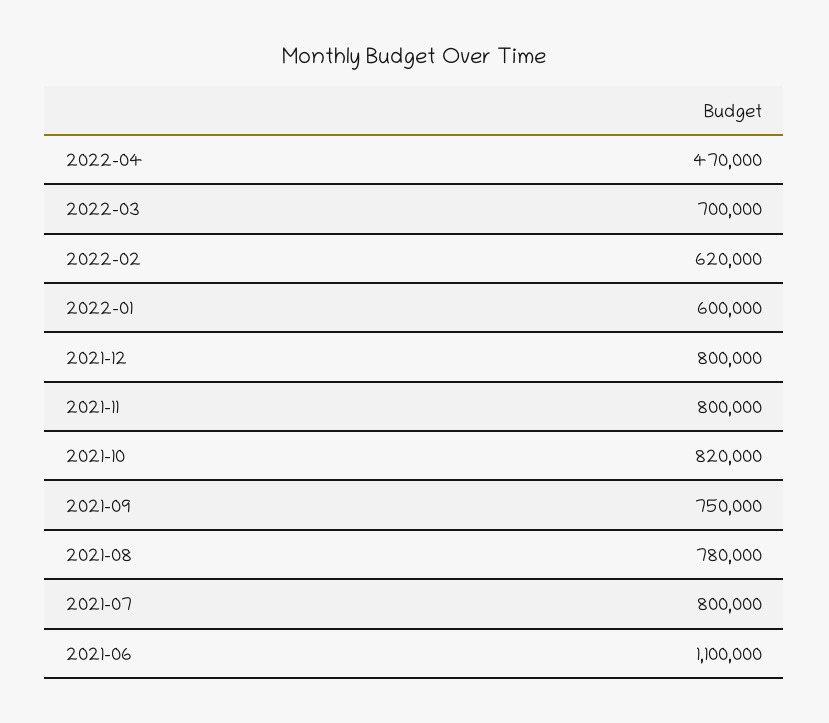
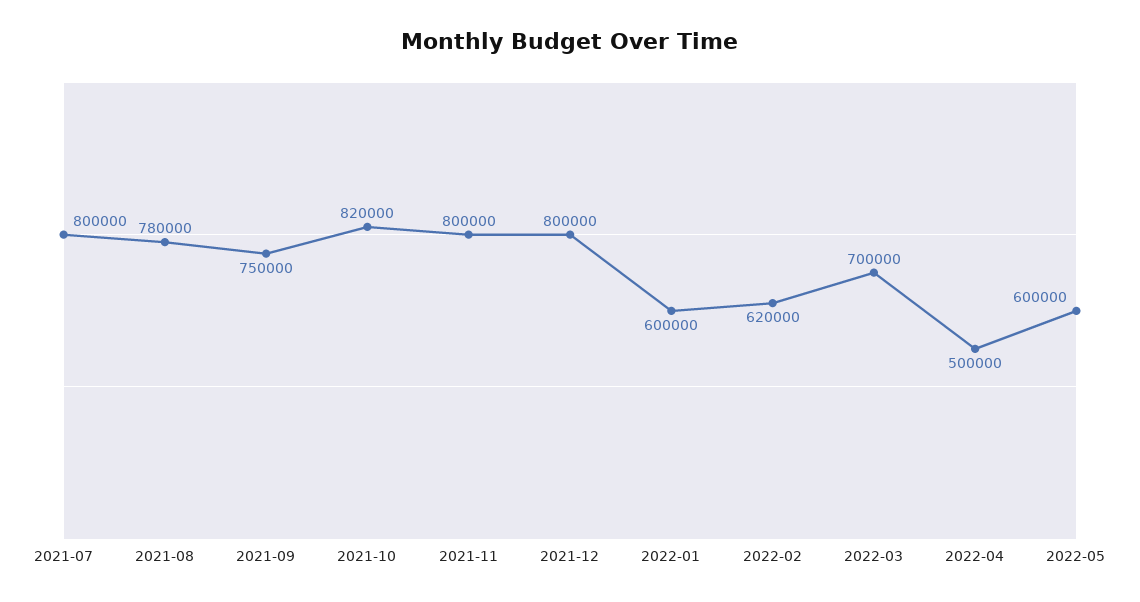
2022-04: 470000 -> 500000
2021-06: 1100000 -> none
2022-05: none -> 600000

